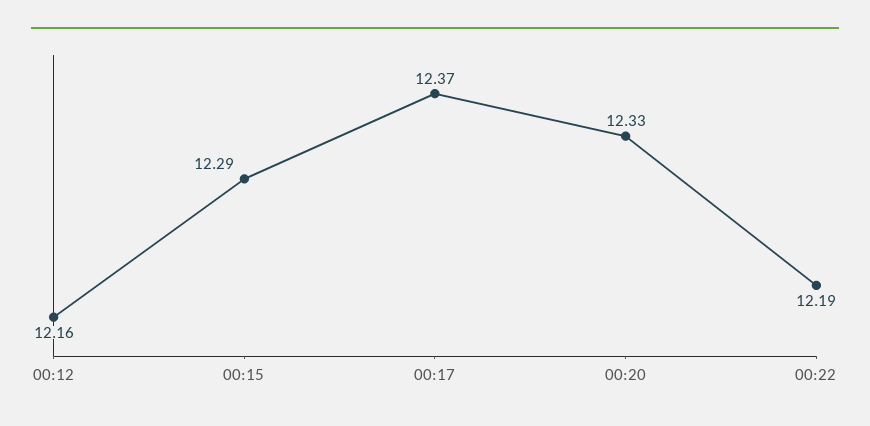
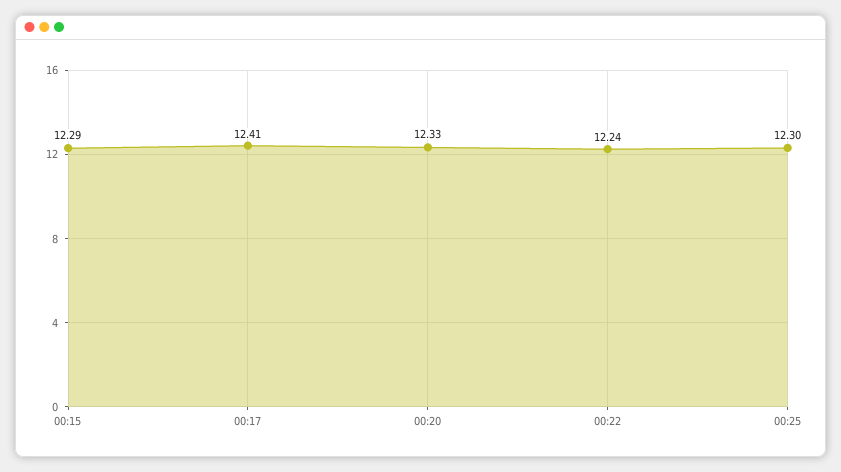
00:12: 12.16 -> none
00:17: 12.37 -> 12.41
00:22: 12.19 -> 12.24
00:25: none -> 12.3

